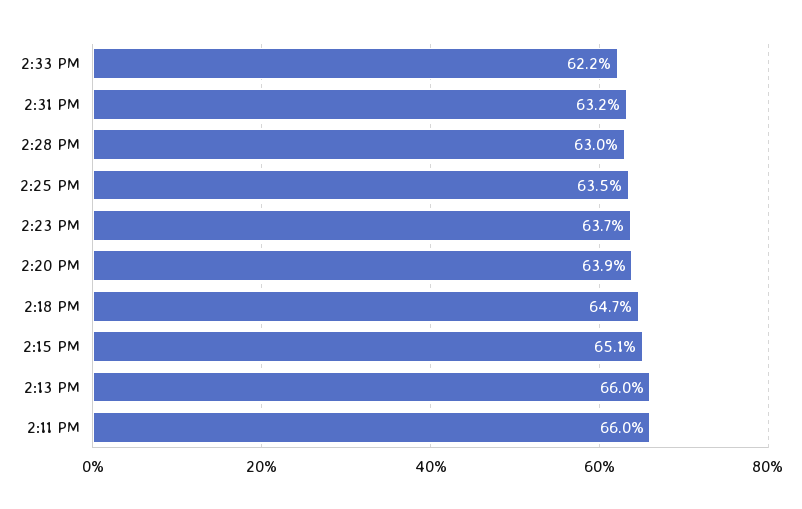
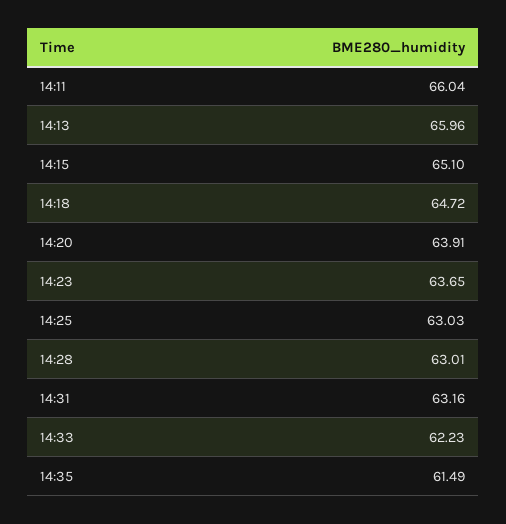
2:25 PM: 63.5 -> 63.03
14:35: none -> 61.49

